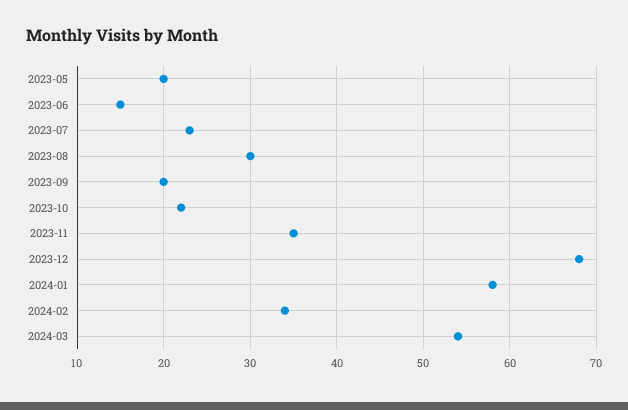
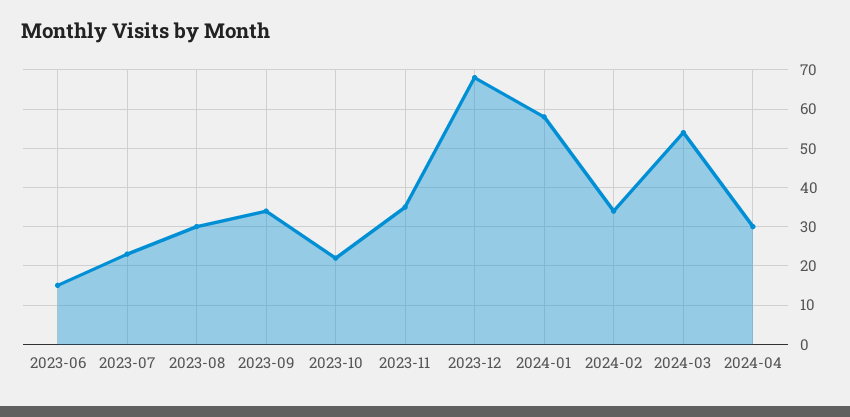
2023-05: 20 -> none
2023-09: 20 -> 35
2024-04: none -> 30

